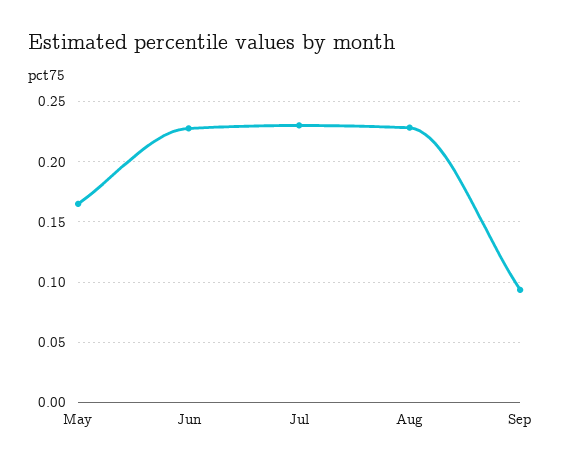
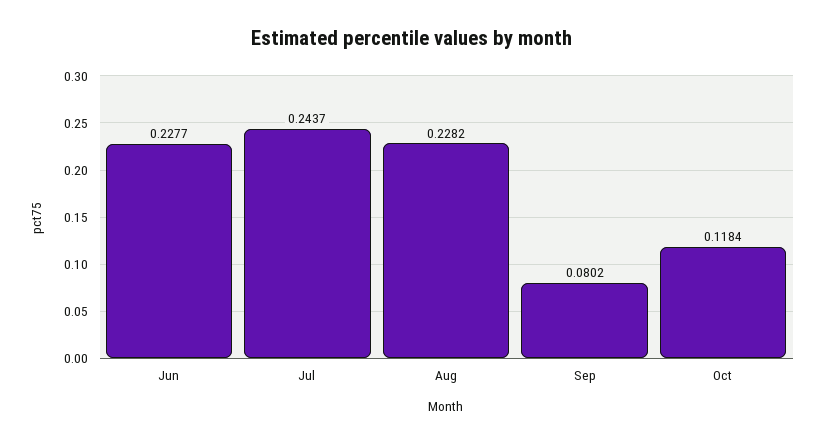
May: 0.165 -> none
Jul: 0.23 -> 0.2437
Sep: 0.095 -> 0.0802
Oct: none -> 0.1184

